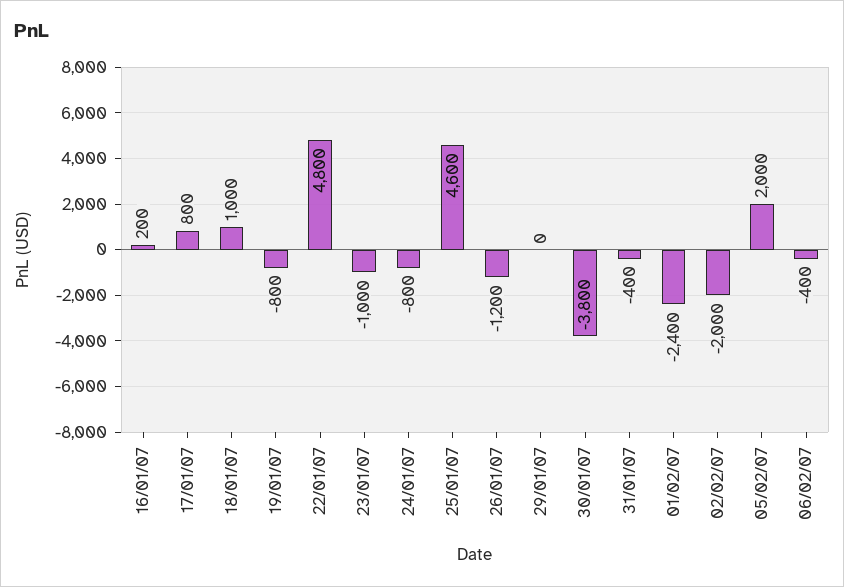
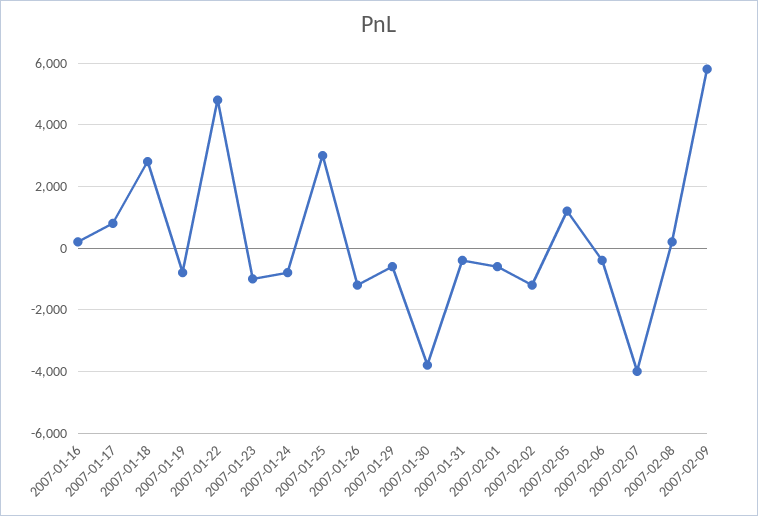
18/01/07: 1000 -> 2800
25/01/07: 4600 -> 3000
29/01/07: 0 -> -600
01/02/07: -2400 -> -600
02/02/07: -2000 -> -1200
05/02/07: 2000 -> 1200
2007-02-07: none -> -4000
2007-02-08: none -> 200
2007-02-09: none -> 5800

